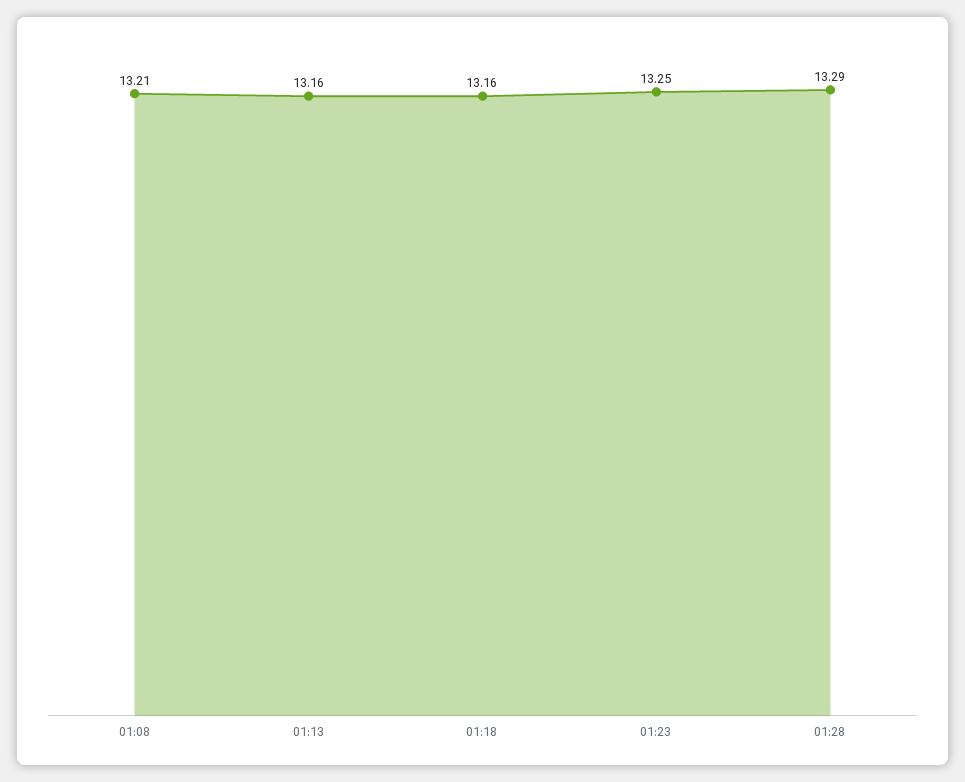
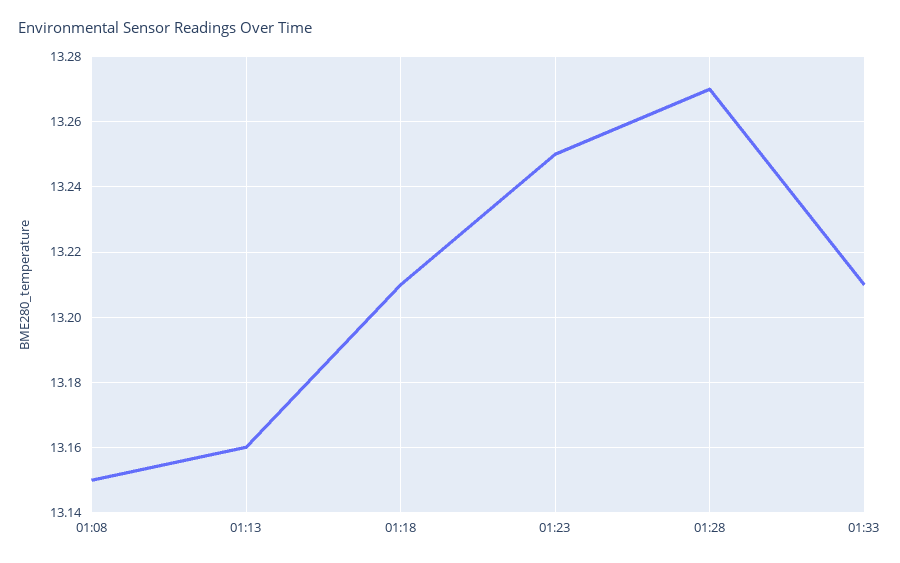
01:08: 13.21 -> 13.15
01:18: 13.16 -> 13.21
01:28: 13.29 -> 13.27
01:33: none -> 13.21

